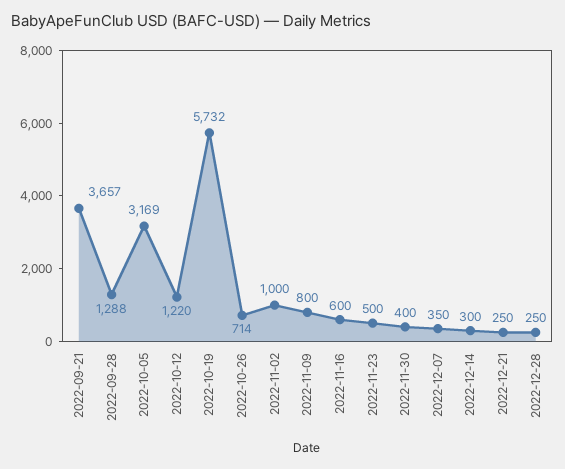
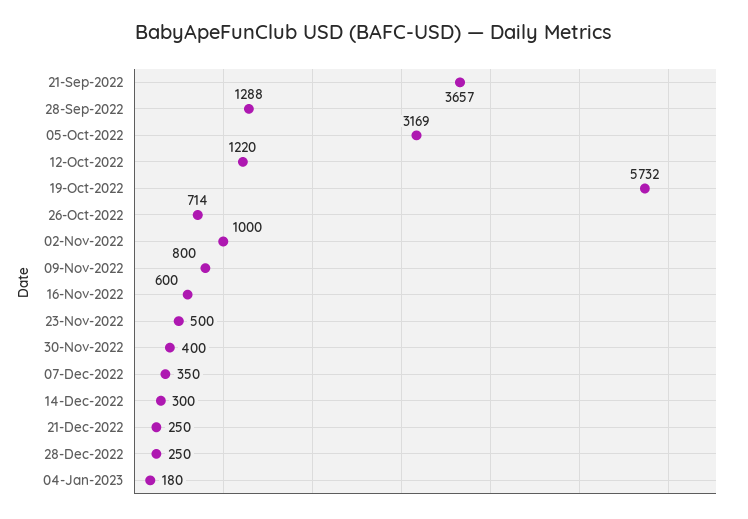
04-Jan-2023: none -> 180

